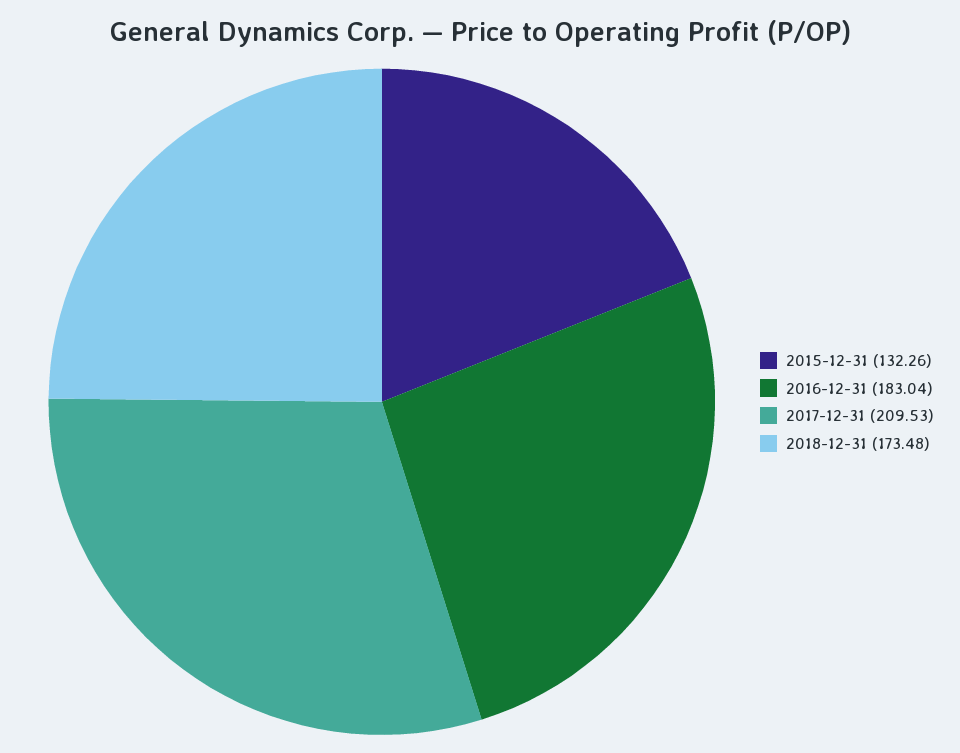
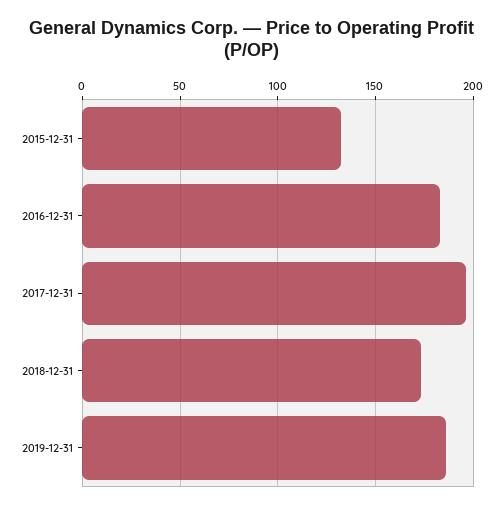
2017-12-31: 209.53 -> 195
2019-12-31: none -> 185

